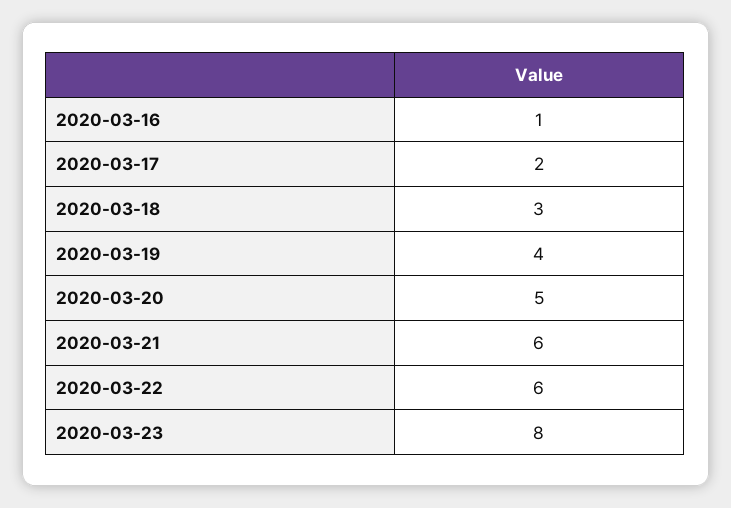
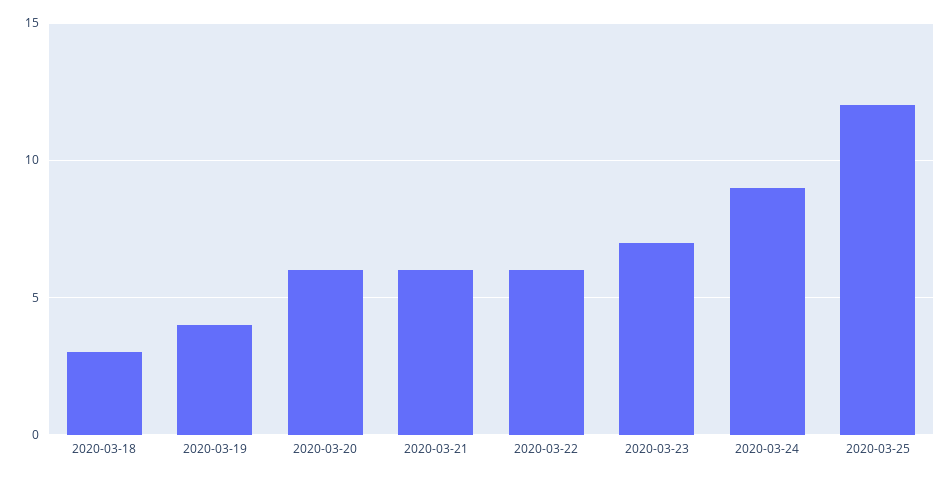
2020-03-16: 1 -> none
2020-03-17: 2 -> none
2020-03-20: 5 -> 6
2020-03-23: 8 -> 7
2020-03-24: none -> 9
2020-03-25: none -> 12

